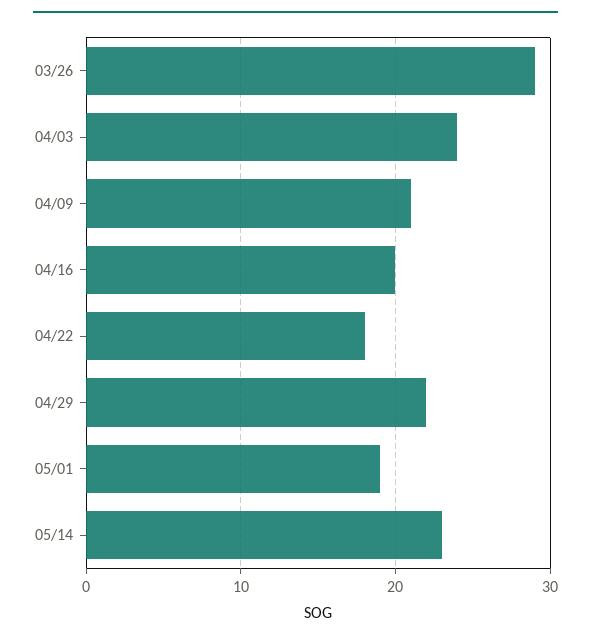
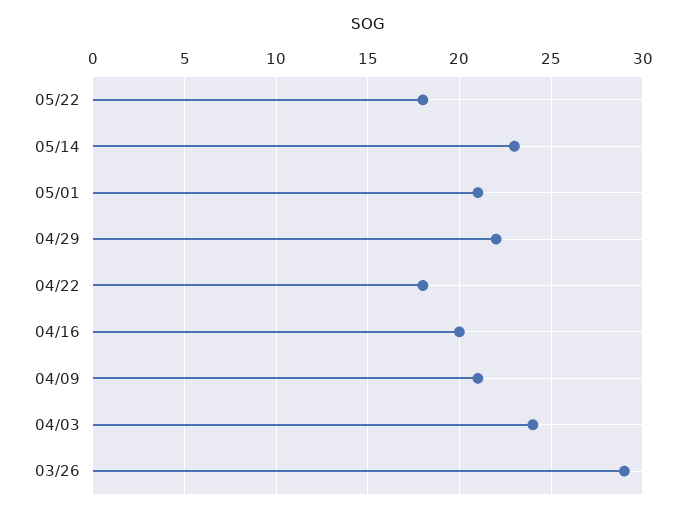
05/01: 19 -> 21
05/22: none -> 18

